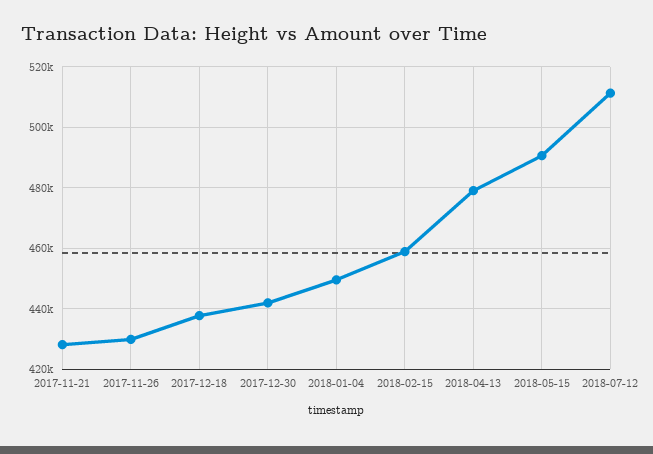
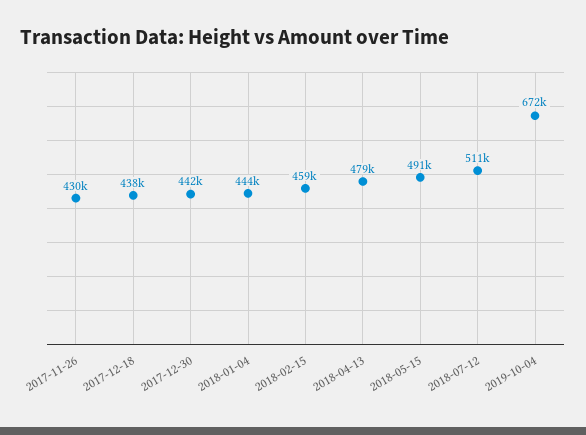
2017-11-21: 428000 -> none
2018-01-04: 450000 -> 444000
2019-10-04: none -> 672000

